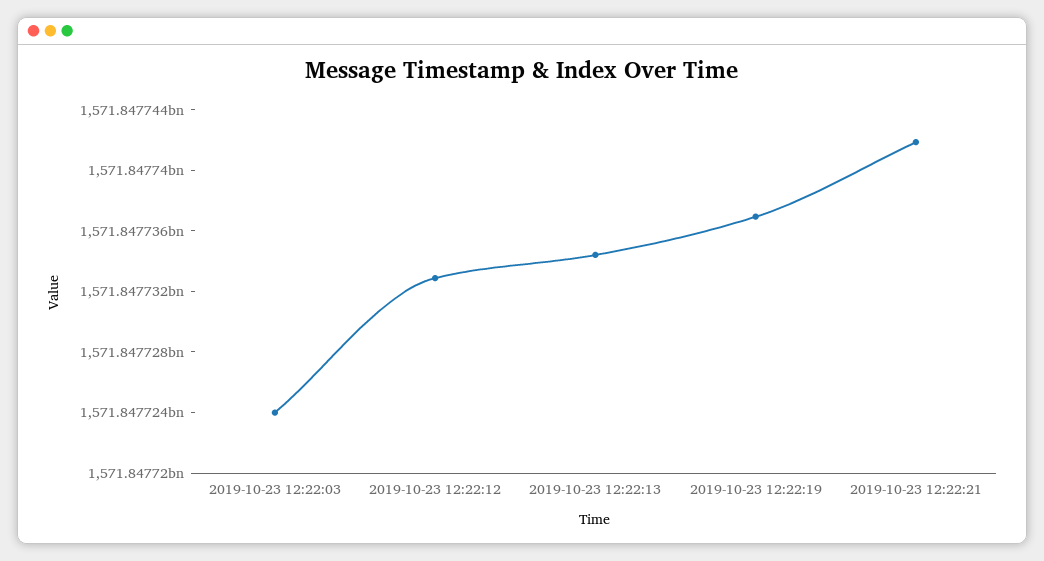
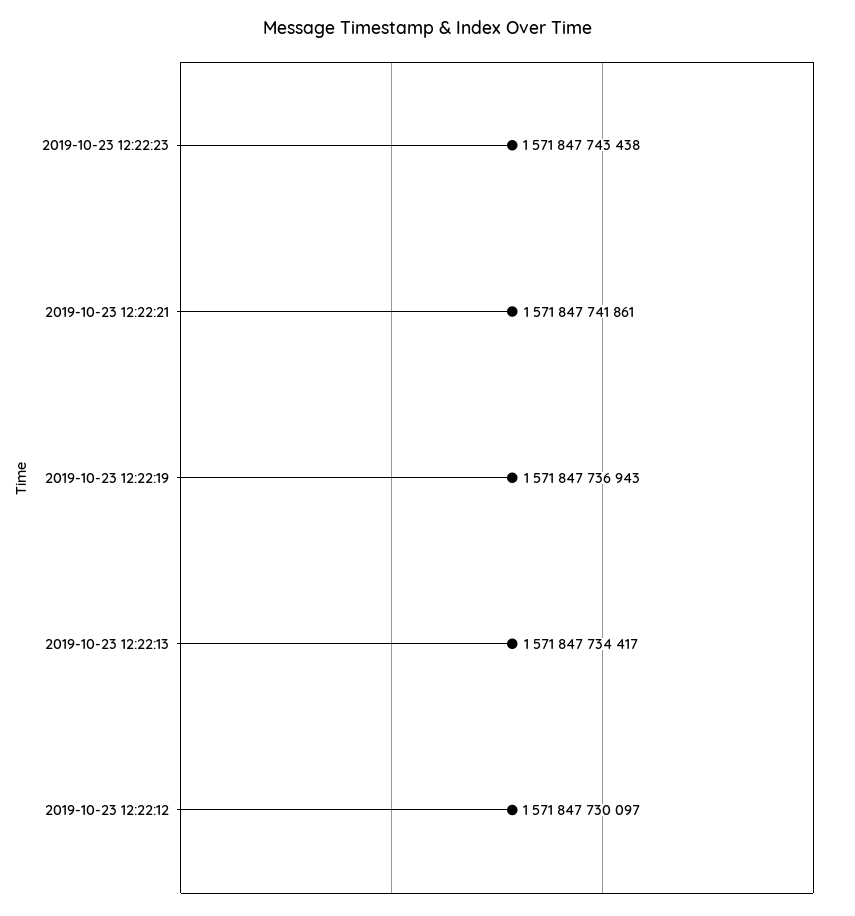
2019-10-23 12:22:03: 1571847724000 -> none
2019-10-23 12:22:12: 1571847733000 -> 1571847730097
2019-10-23 12:22:23: none -> 1571847743438

